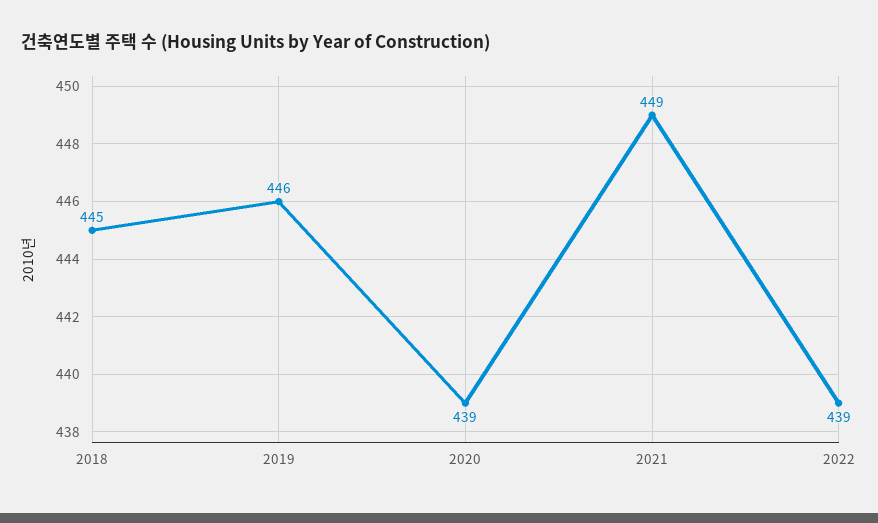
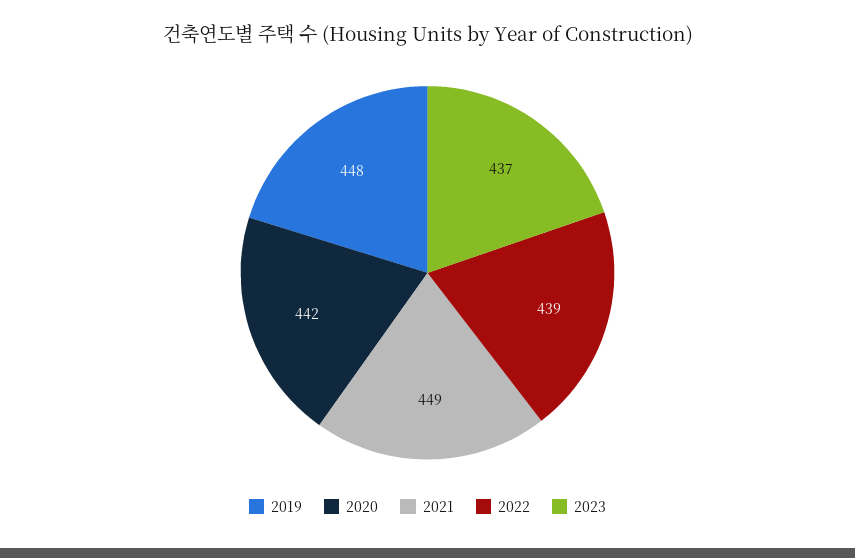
2018: 445 -> none
2019: 446 -> 448
2020: 439 -> 442
2023: none -> 437

